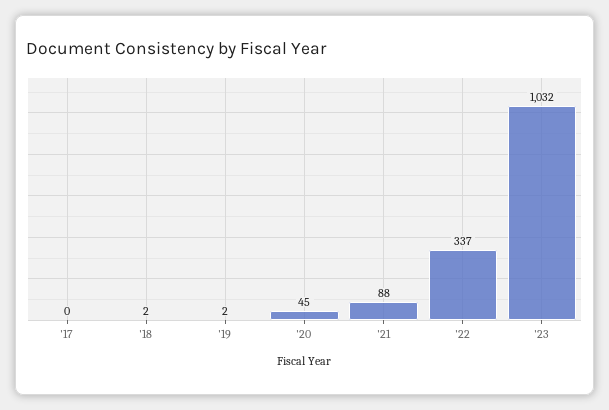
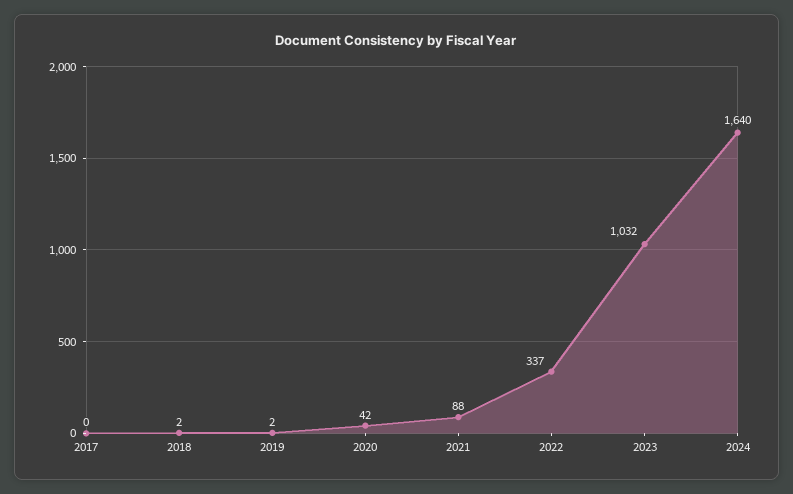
'20: 45 -> 42
2024: none -> 1640

